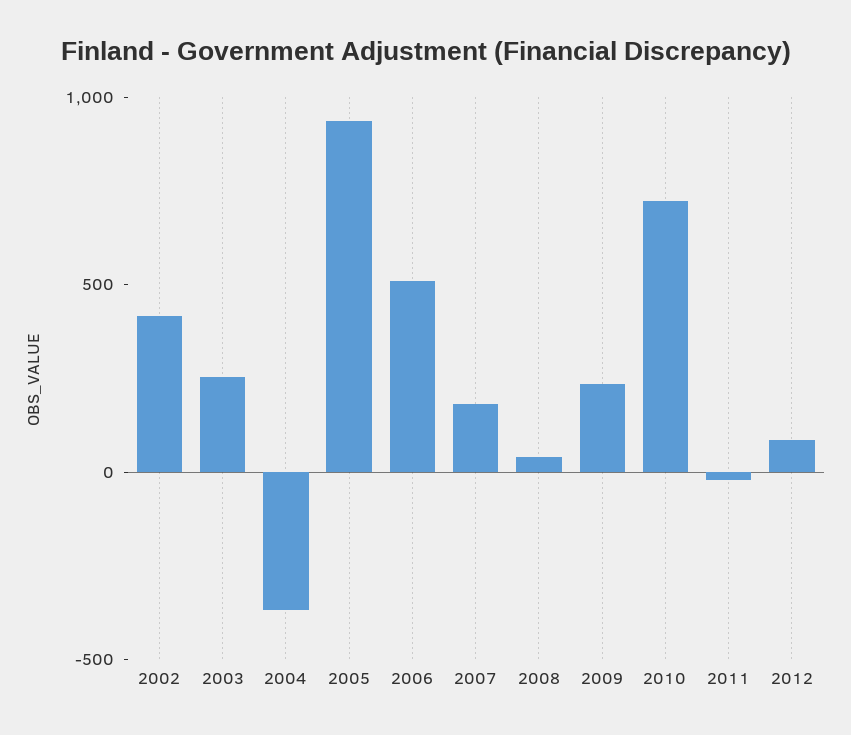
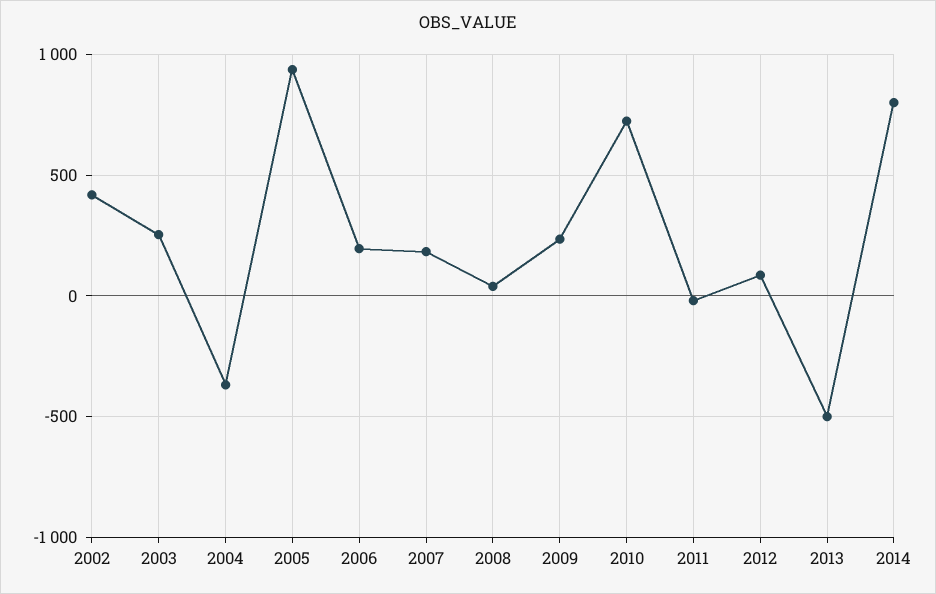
2006: 500 -> 200
2013: none -> -500
2014: none -> 800

